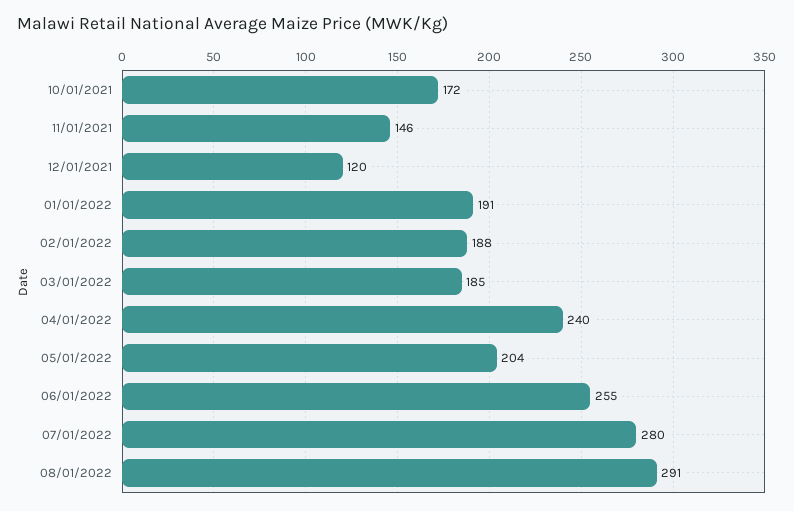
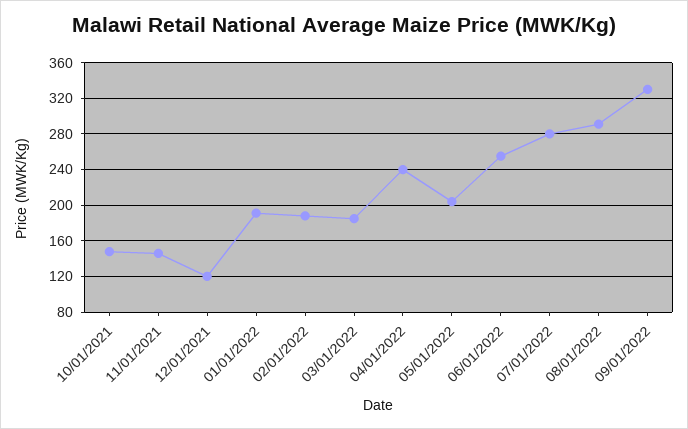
10/01/2021: 172 -> 150
09/01/2022: none -> 330

